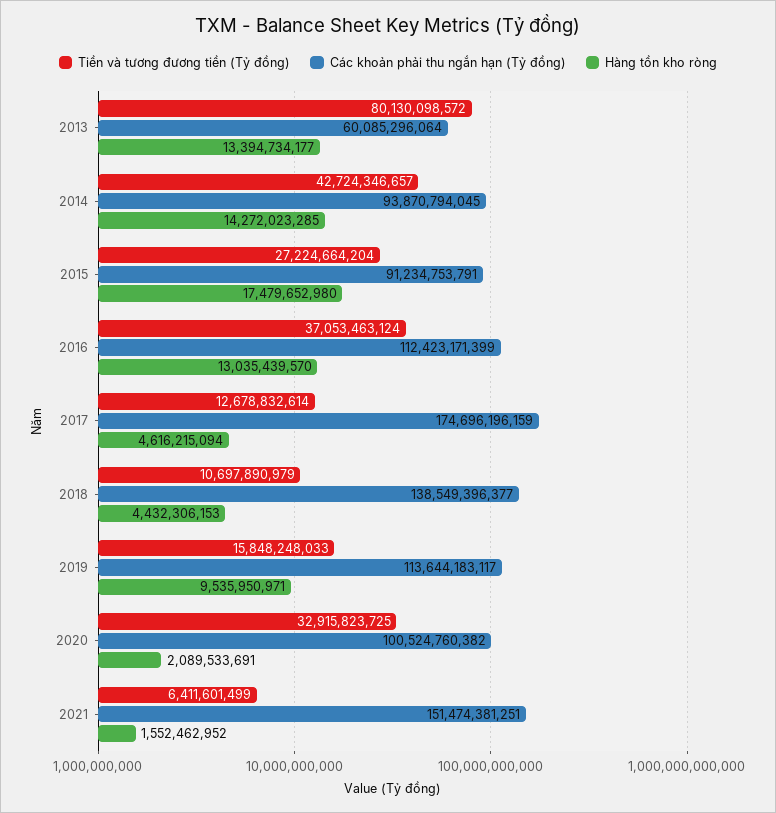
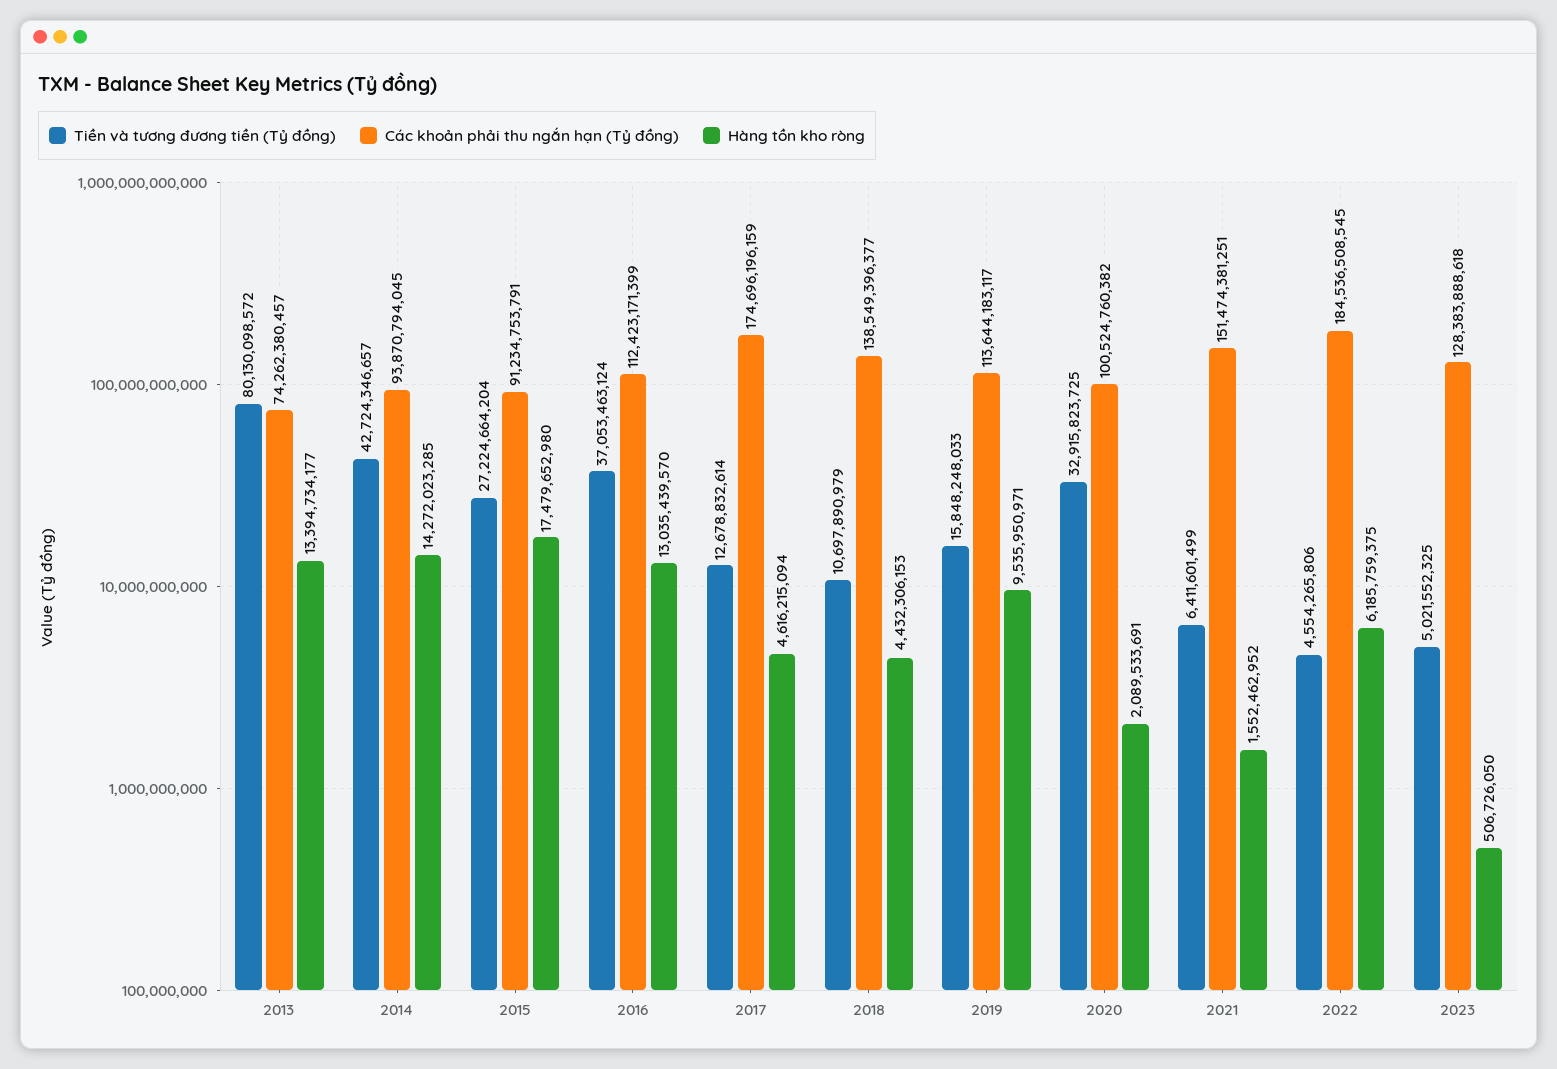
Các khoản phải thu ngắn hạn (Tỷ đồng), 2013: 60085296064 -> 74262380457
Tiền và tương đương tiền (Tỷ đồng), 2022: none -> 4554265806
Các khoản phải thu ngắn hạn (Tỷ đồng), 2022: none -> 184536508545
Hàng tồn kho ròng, 2022: none -> 6185759375
Tiền và tương đương tiền (Tỷ đồng), 2023: none -> 5021552325
Các khoản phải thu ngắn hạn (Tỷ đồng), 2023: none -> 128383888618
Hàng tồn kho ròng, 2023: none -> 506726050

